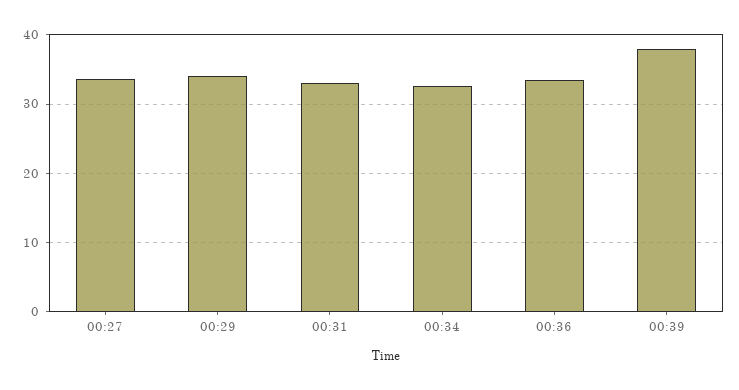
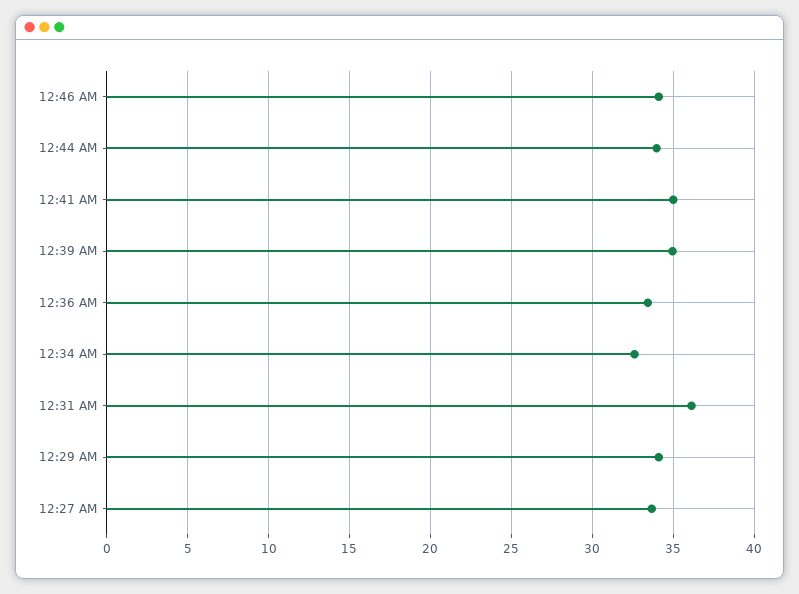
00:31: 33 -> 36
00:39: 38 -> 35
12:46 AM: none -> 34
12:44 AM: none -> 34
12:41 AM: none -> 35

